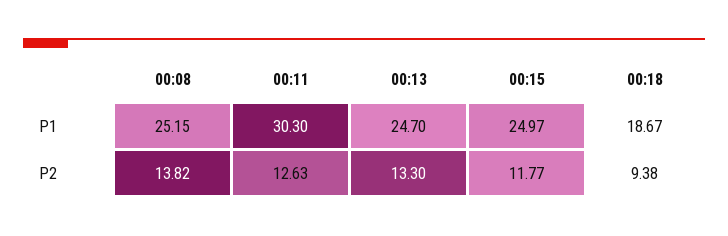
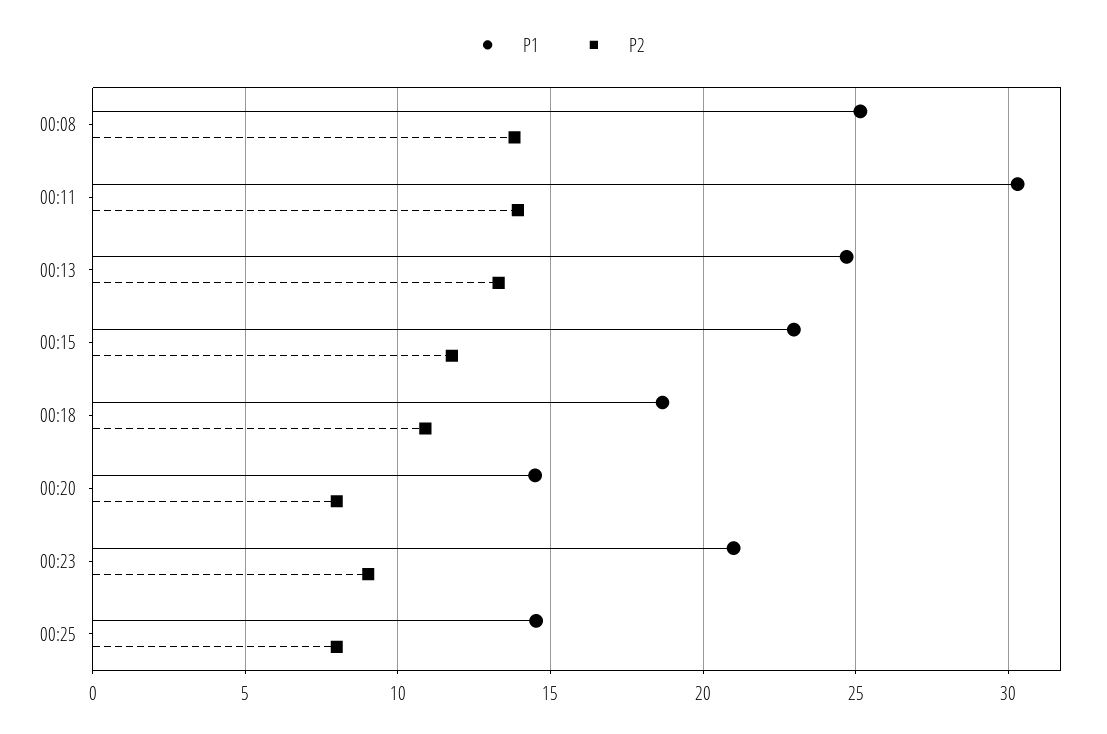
P1, 00:15: 24.97 -> 23
P2, 00:11: 12.63 -> 14
P2, 00:18: 9.38 -> 11
P1, 00:20: none -> 14.5
P2, 00:20: none -> 8
P1, 00:23: none -> 21
P2, 00:23: none -> 9
P1, 00:25: none -> 14.5
P2, 00:25: none -> 8

